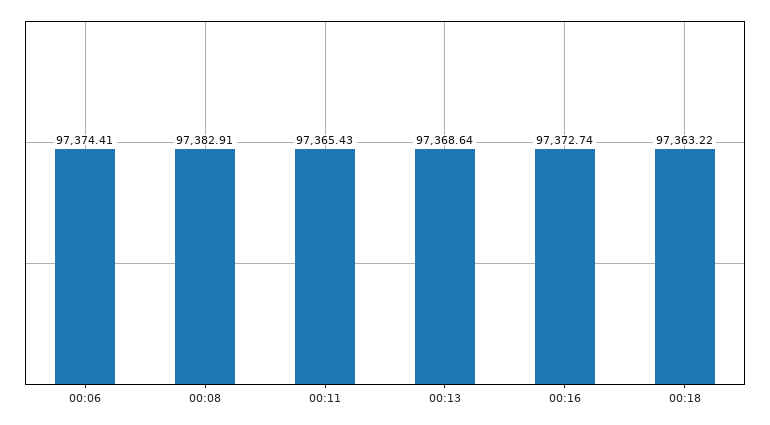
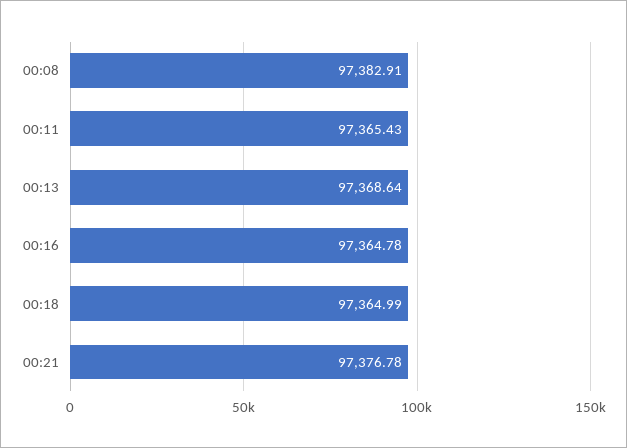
00:06: 97374.41 -> none
00:16: 97372.74 -> 97364.78
00:18: 97363.22 -> 97364.99
00:21: none -> 97376.78

